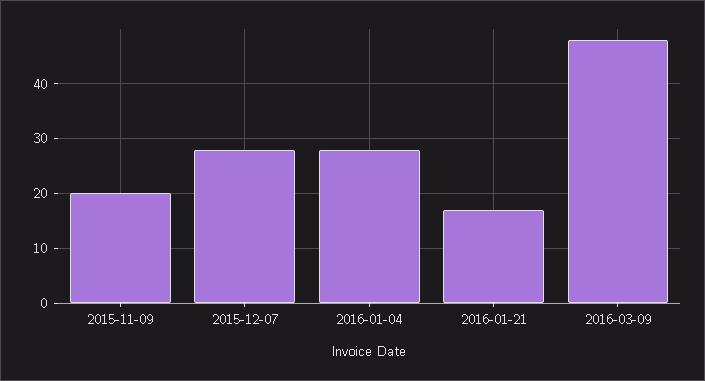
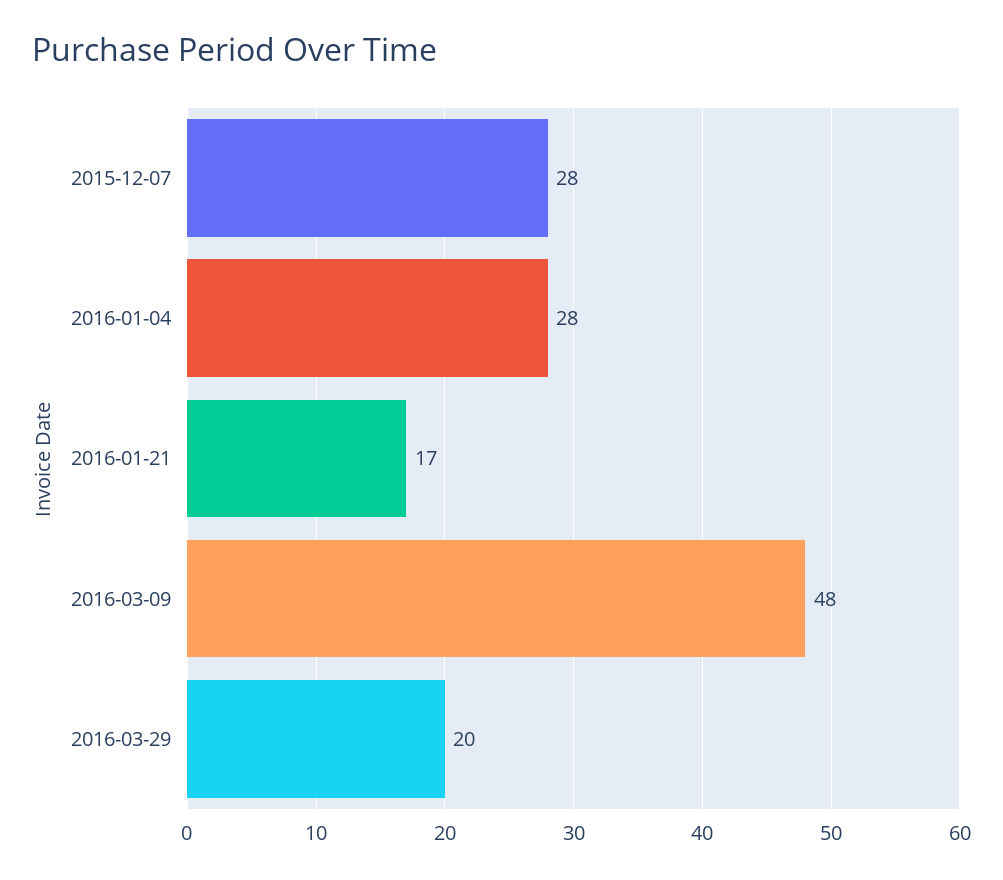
2015-11-09: 20 -> none
2016-03-29: none -> 20

